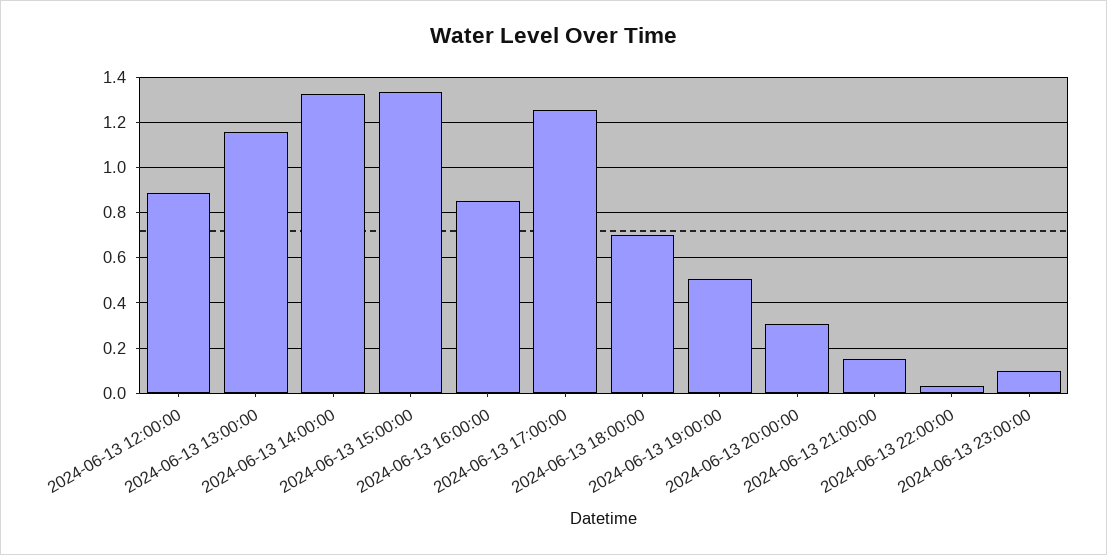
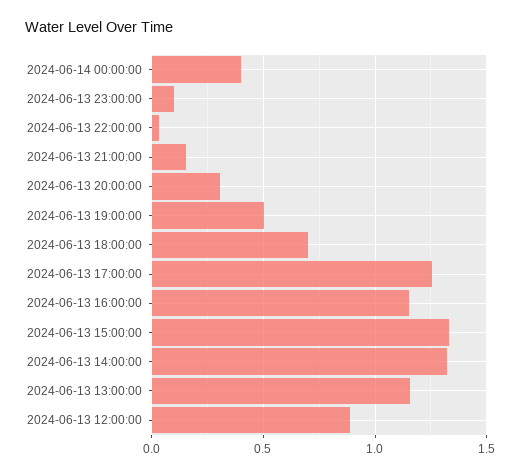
2024-06-13 16:00:00: 0.85 -> 1.15
2024-06-14 00:00:00: none -> 0.4

